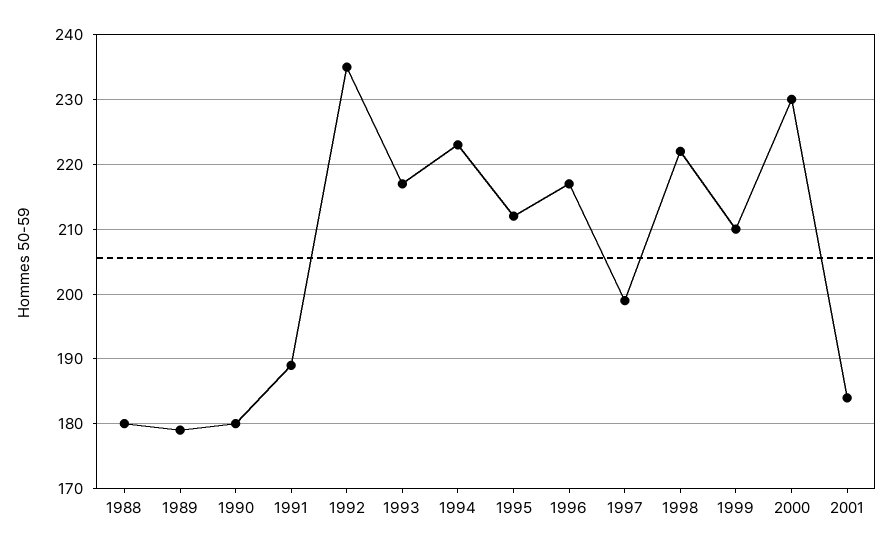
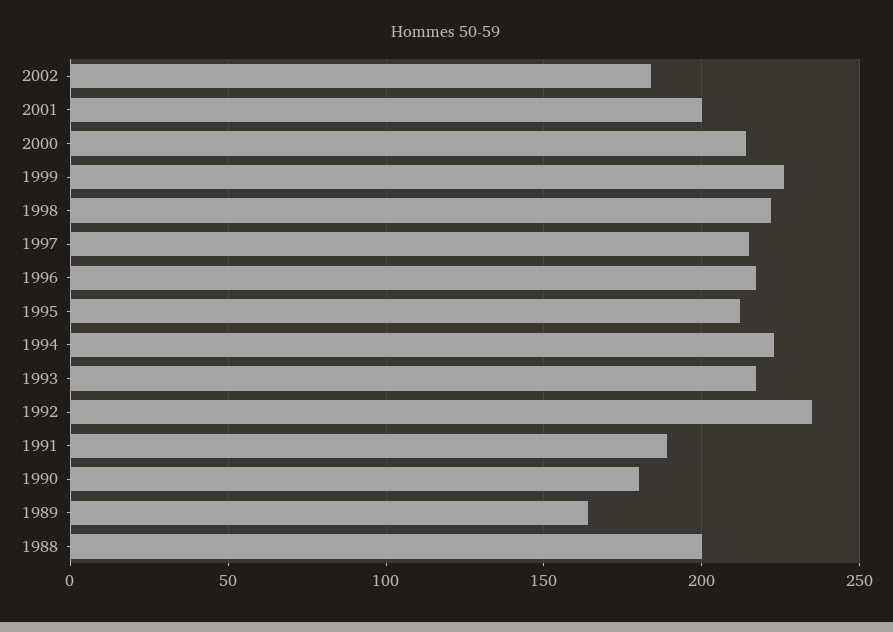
1988: 180 -> 200
1989: 179 -> 165
1997: 199 -> 215
1999: 210 -> 225
2000: 230 -> 215
2001: 184 -> 200
2002: none -> 185

